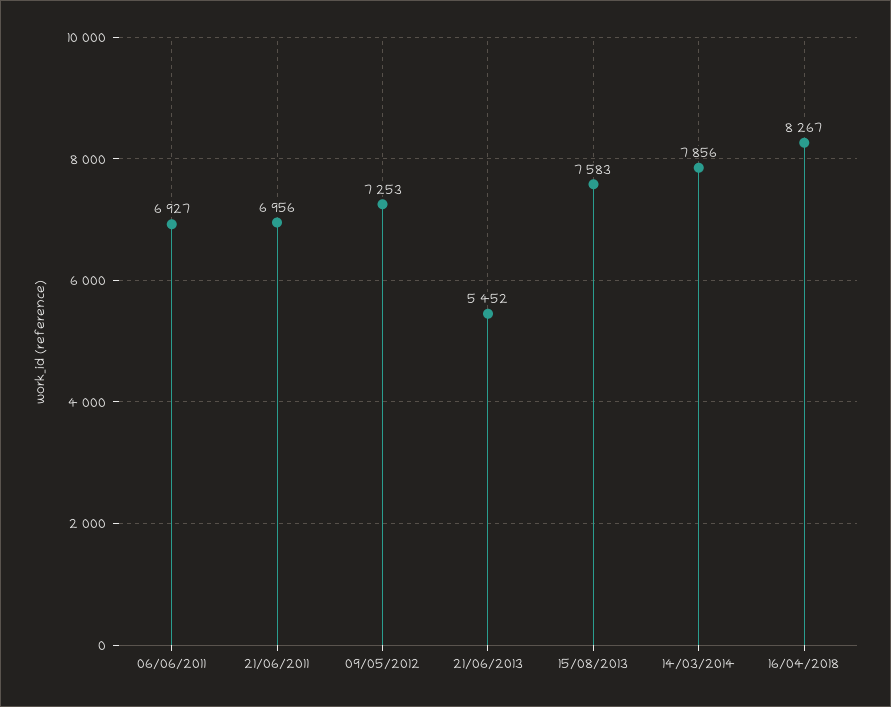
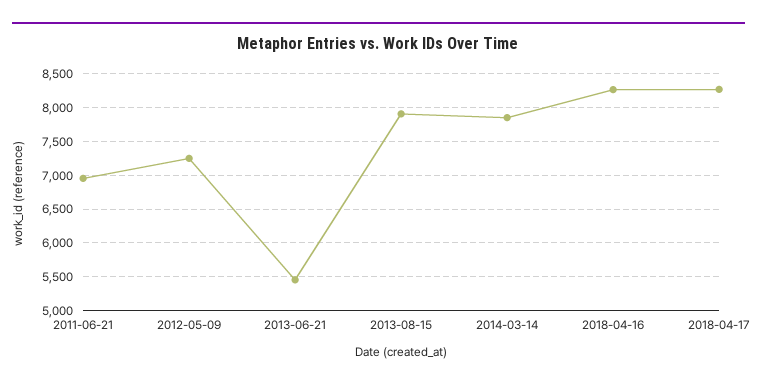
06/06/2011: 6927 -> none
15/08/2013: 7583 -> 7900
2018-04-17: none -> 8300

